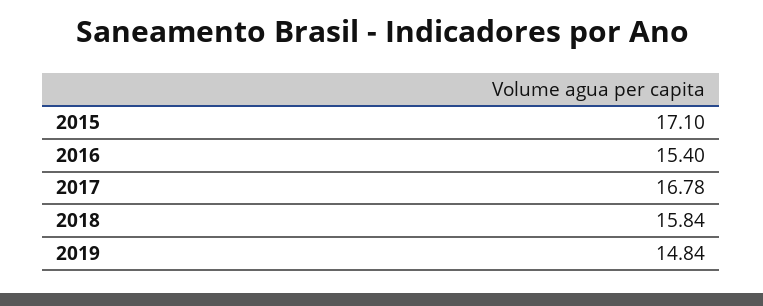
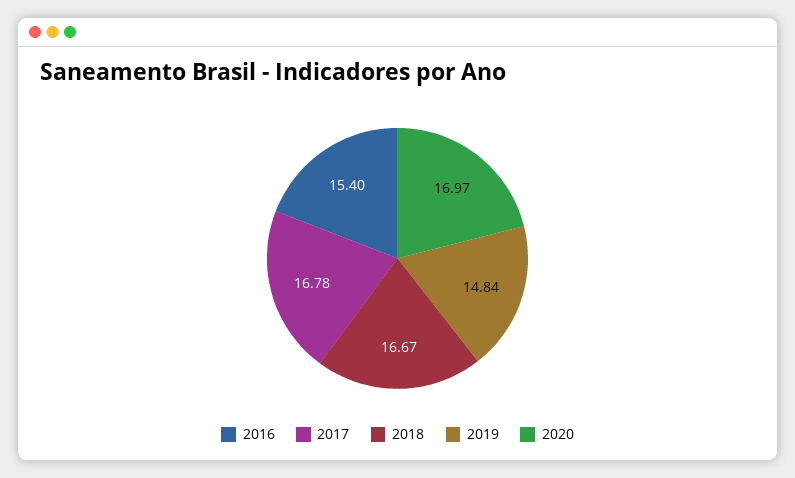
2015: 17.1 -> none
2018: 15.84 -> 16.67
2020: none -> 16.97

